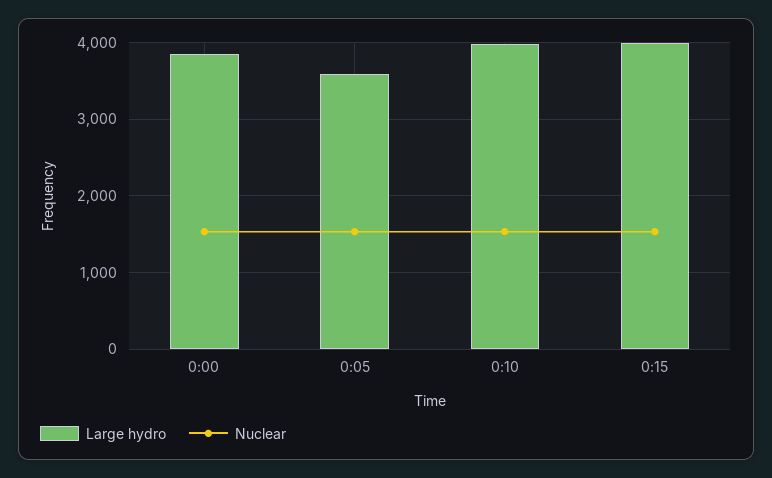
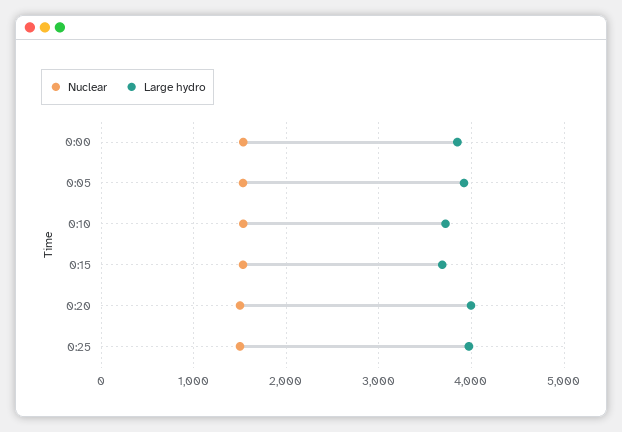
Large hydro, 0:05: 3600 -> 3900
Large hydro, 0:10: 4000 -> 3700
Large hydro, 0:15: 4000 -> 3700
Nuclear, 0:20: none -> 1500
Large hydro, 0:20: none -> 4000
Nuclear, 0:25: none -> 1500
Large hydro, 0:25: none -> 4000

